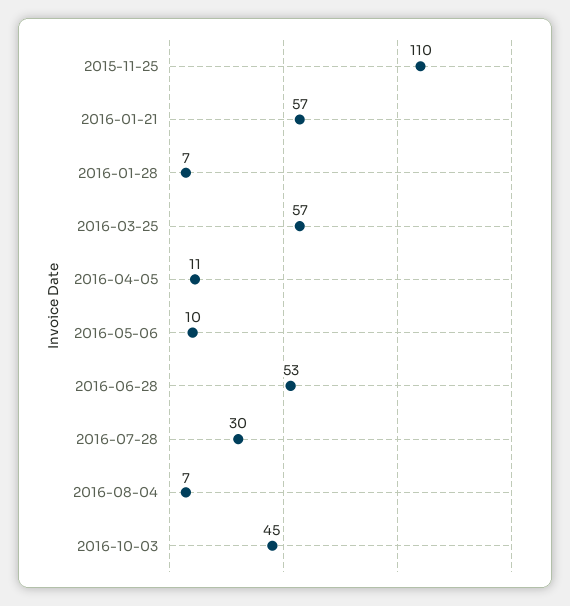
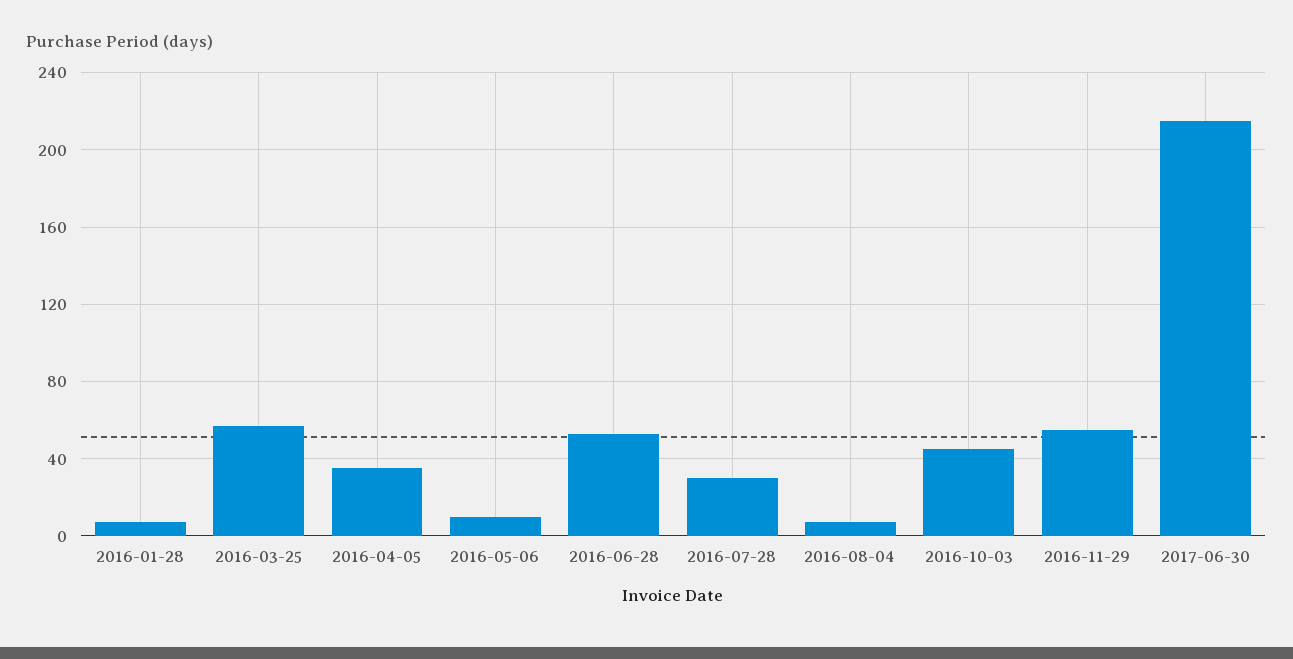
2015-11-25: 110 -> none
2016-01-21: 57 -> none
2016-04-05: 11 -> 35
2016-11-29: none -> 55
2017-06-30: none -> 215

